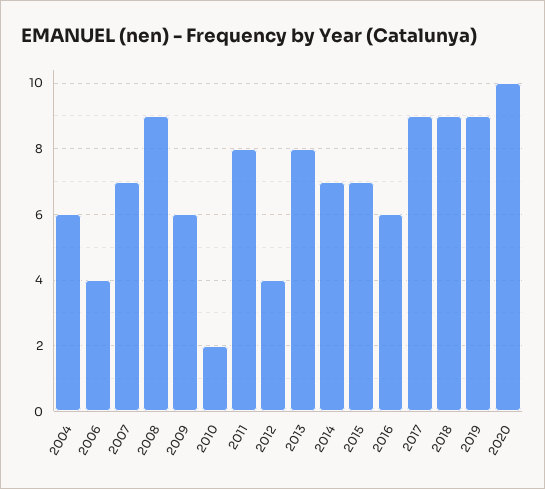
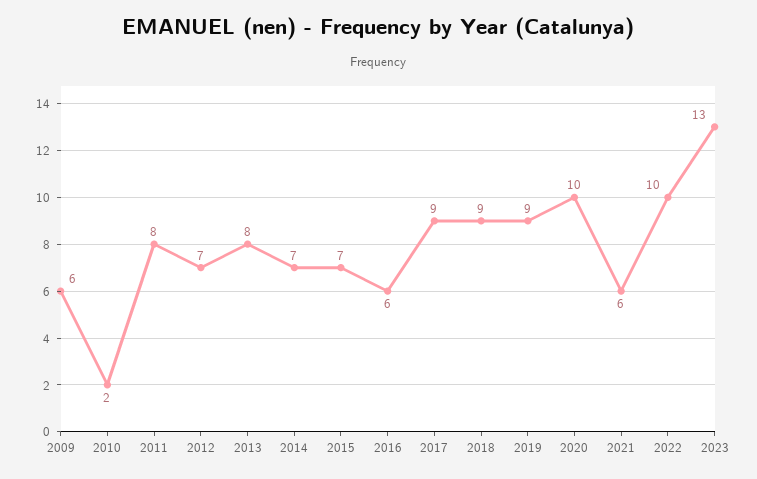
2004: 6 -> none
2006: 4 -> none
2007: 7 -> none
2008: 9 -> none
2012: 4 -> 7
2021: none -> 6
2022: none -> 10
2023: none -> 13

